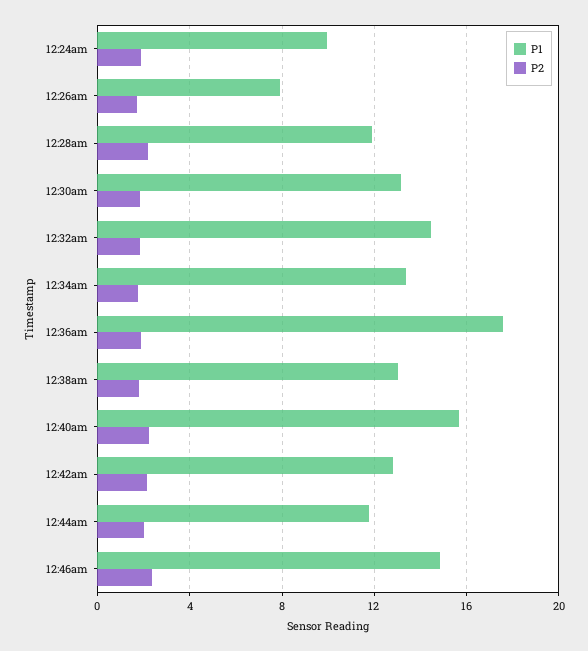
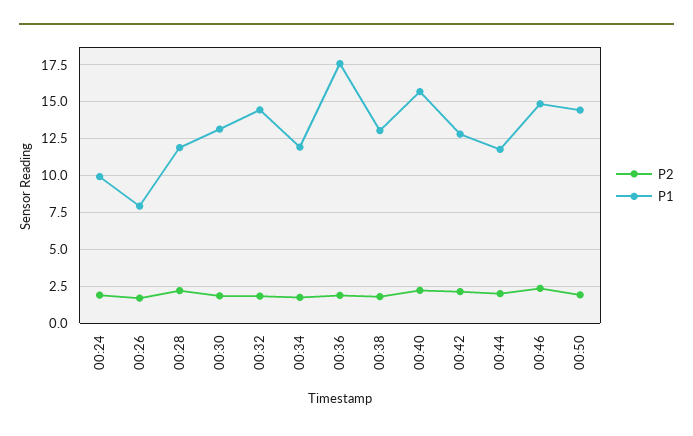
P1, 12:34am: 13.5 -> 12
P2, 00:50: none -> 2
P1, 00:50: none -> 14.5

